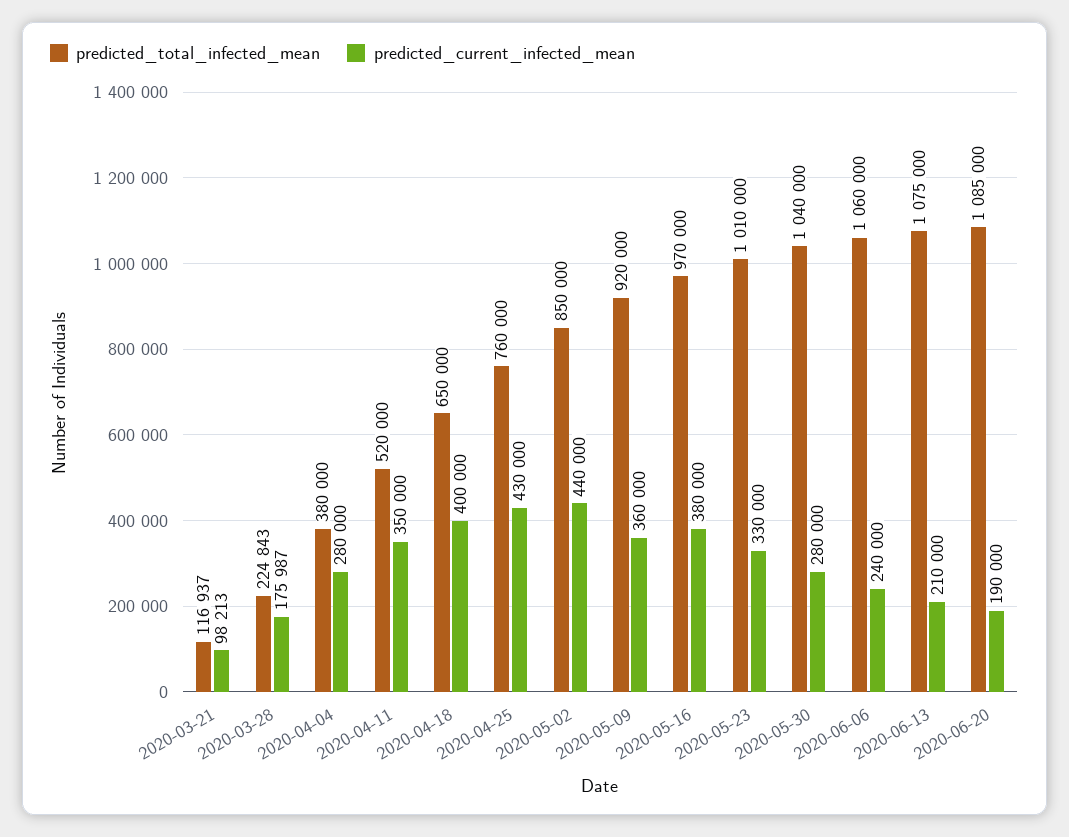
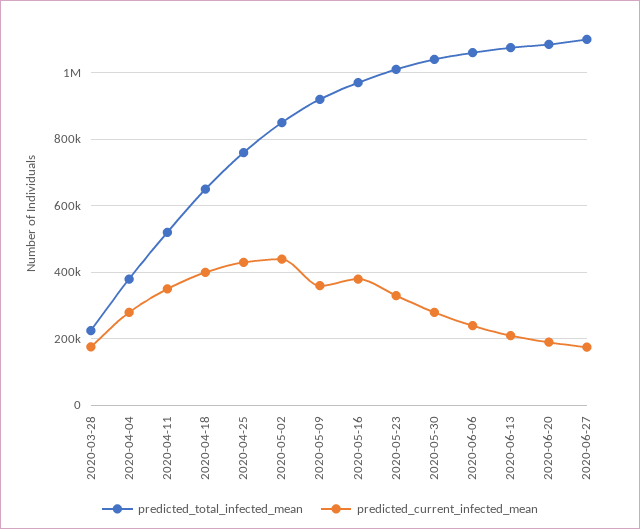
predicted_total_infected_mean, 2020-03-21: 116937 -> none
predicted_current_infected_mean, 2020-03-21: 98213 -> none
predicted_total_infected_mean, 2020-06-27: none -> 1100000
predicted_current_infected_mean, 2020-06-27: none -> 180000

